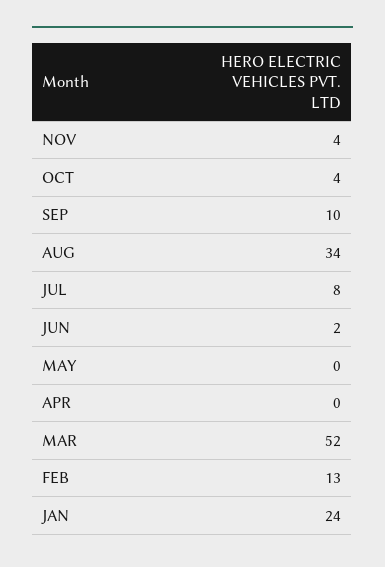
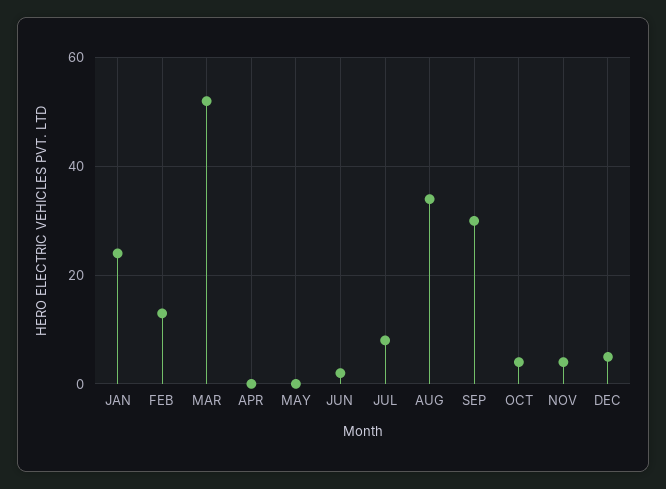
SEP: 10 -> 30
DEC: none -> 5

